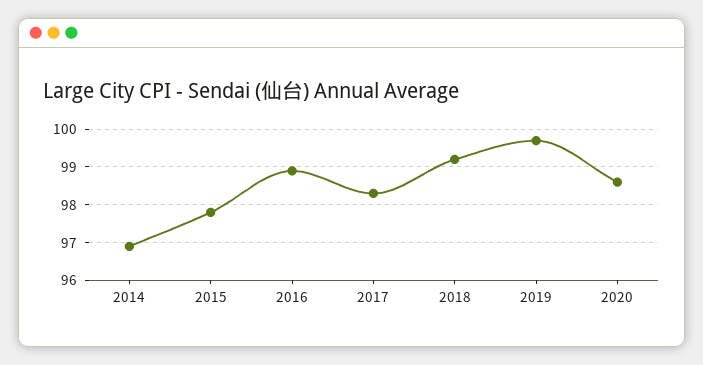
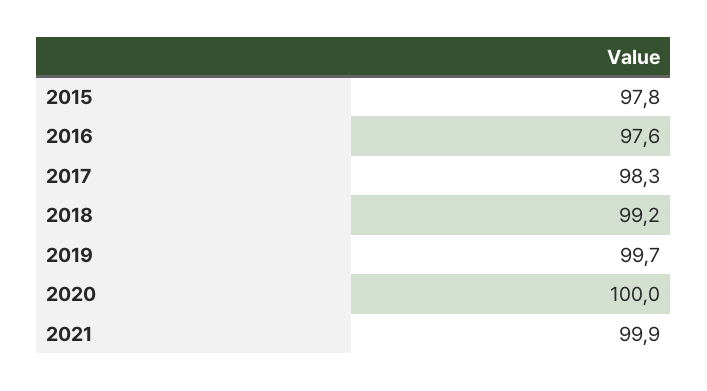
2014: 97 -> none
2016: 99 -> 97.6
2020: 98.5 -> 100
2021: none -> 99.9

